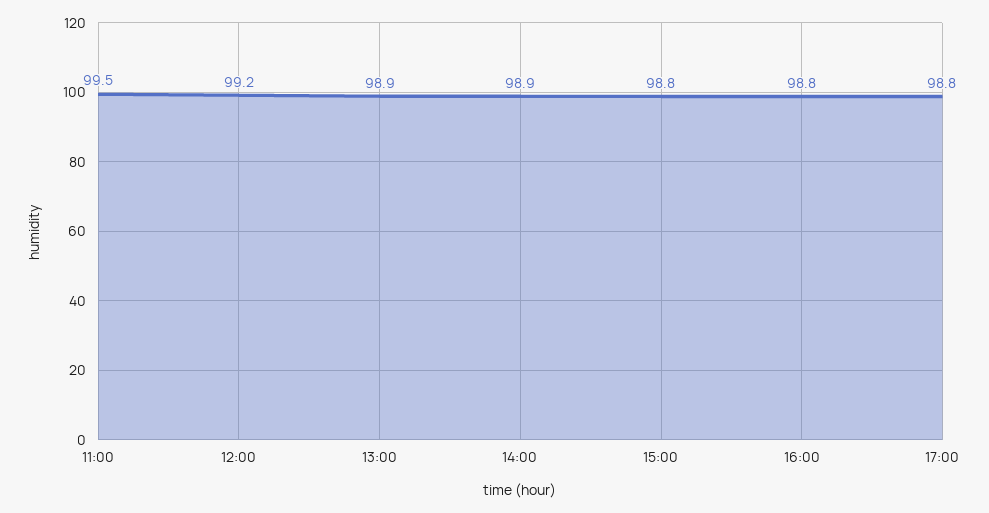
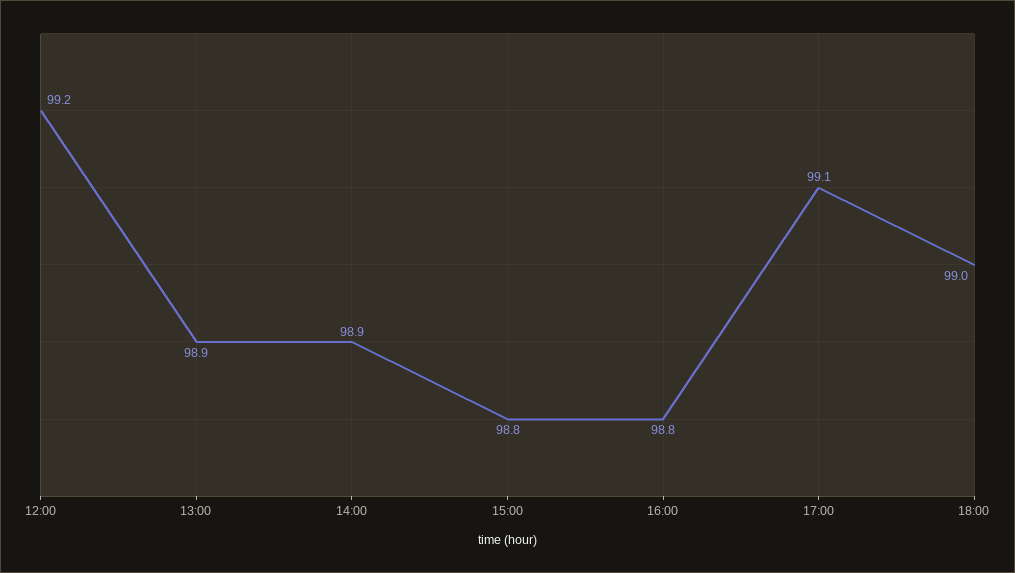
11:00: 99.5 -> none
17:00: 98.8 -> 99.1
18:00: none -> 99

